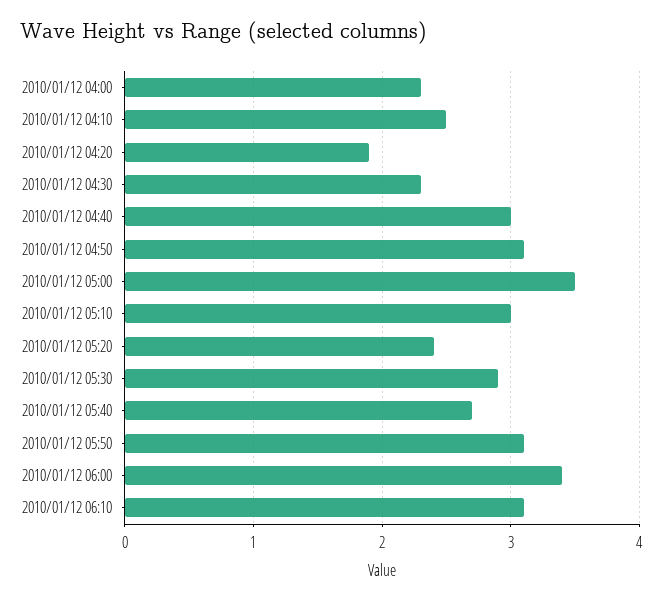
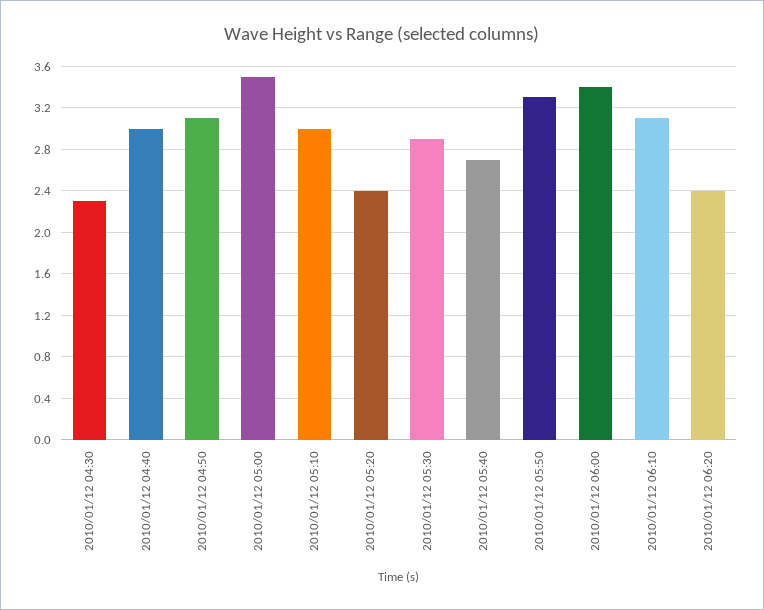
2010/01/12 04:00: 2.3 -> none
2010/01/12 04:10: 2.5 -> none
2010/01/12 04:20: 1.9 -> none
2010/01/12 05:50: 3.1 -> 3.3
2010/01/12 06:20: none -> 2.4

